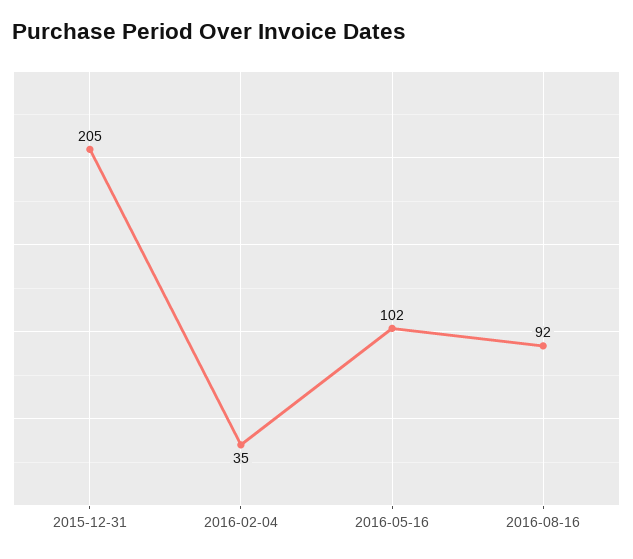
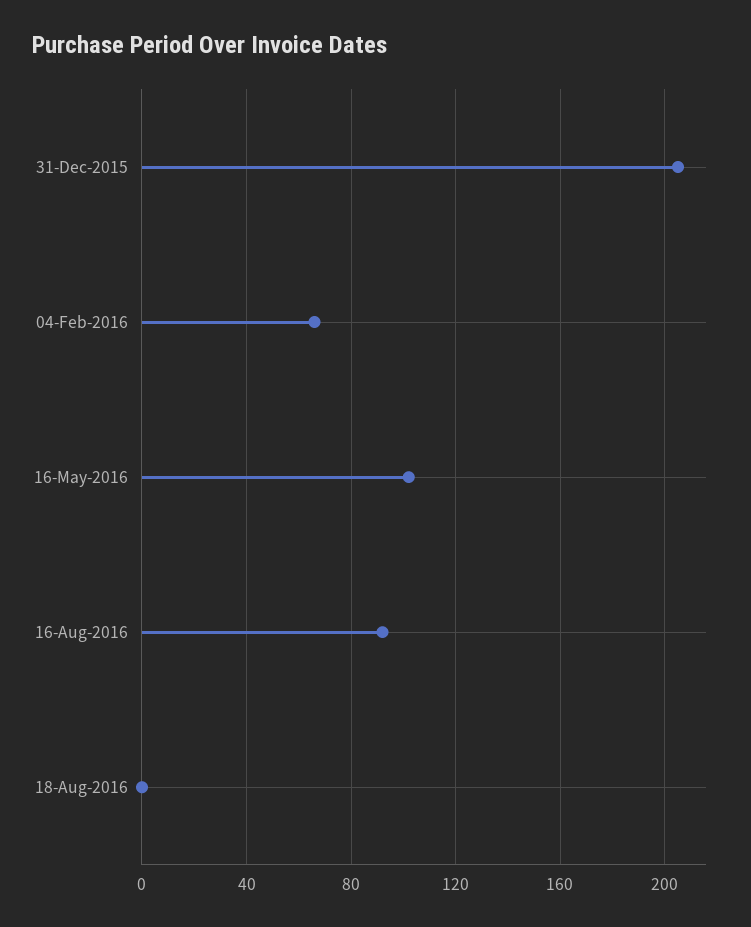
2016-02-04: 35 -> 65
18-Aug-2016: none -> 0

